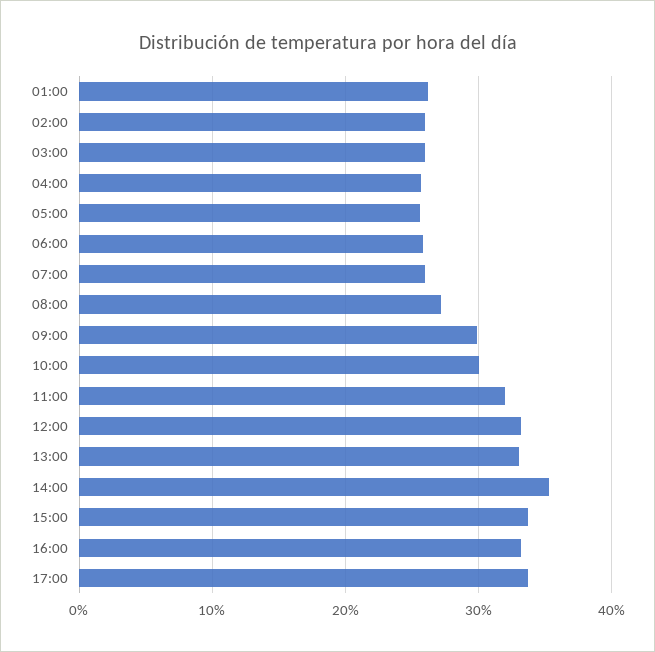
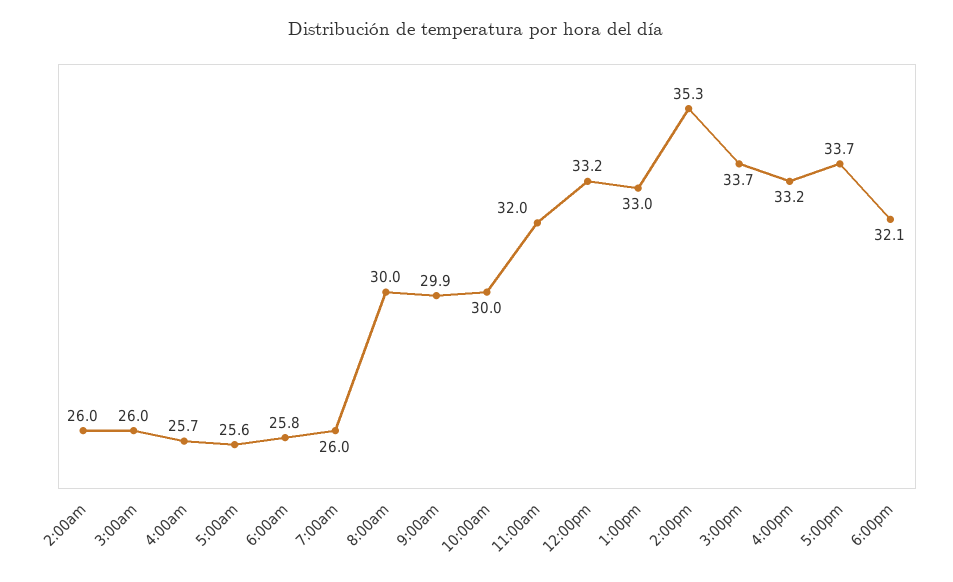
01:00: 26 -> none
08:00: 27 -> 30
6:00pm: none -> 32.1

